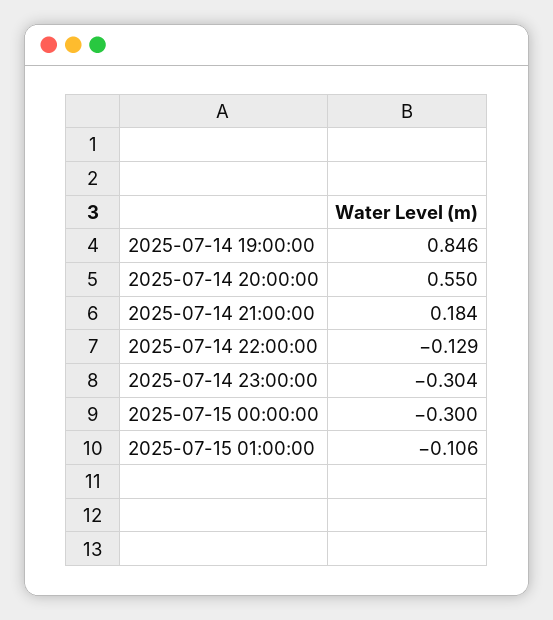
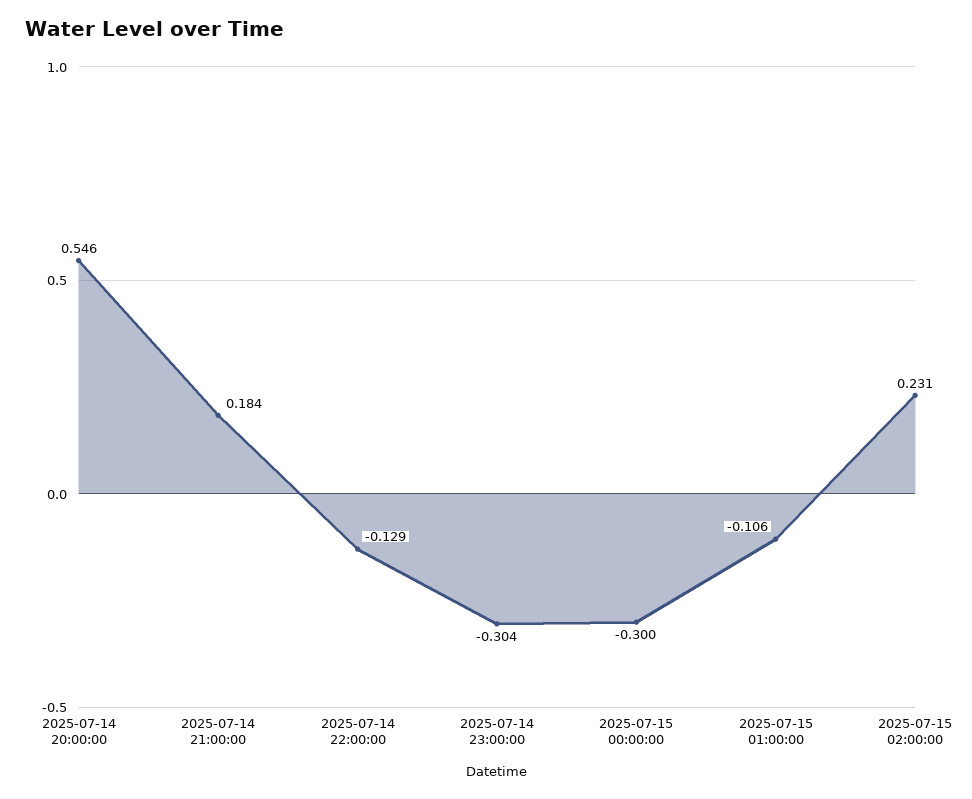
2025-07-14 19:00:00: 0.846 -> none
2025-07-14 20:00:00: 0.55 -> 0.546
2025-07-15 02:00:00: none -> 0.231

